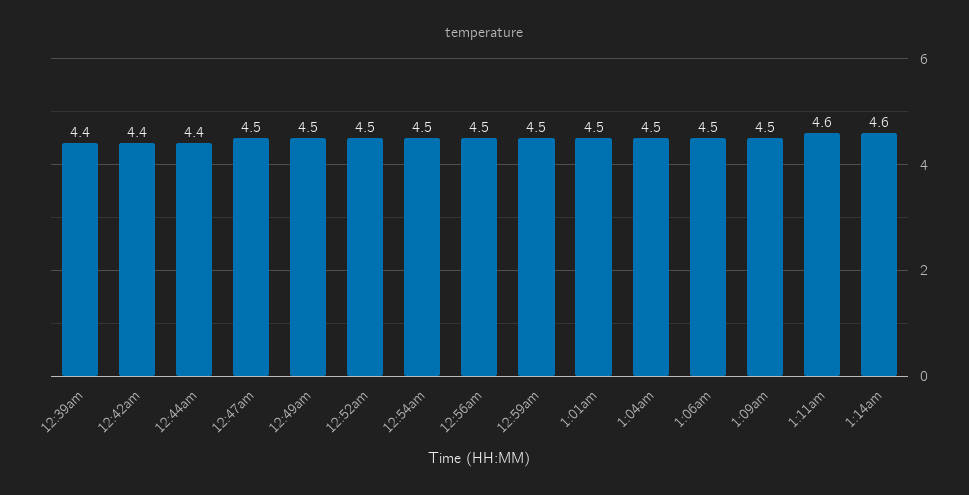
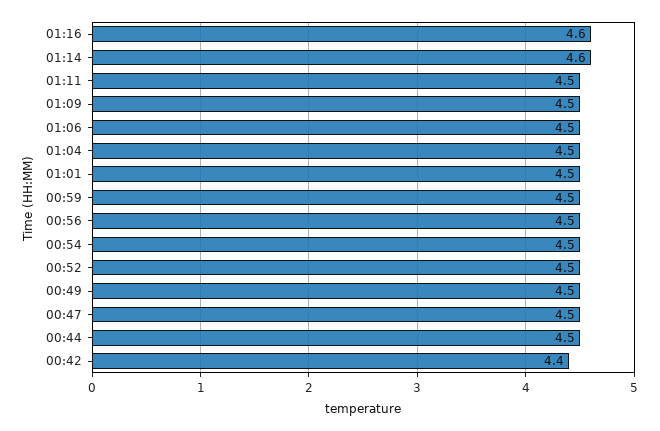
12:39am: 4.4 -> none
12:44am: 4.4 -> 4.5
1:11am: 4.6 -> 4.5
01:16: none -> 4.6

